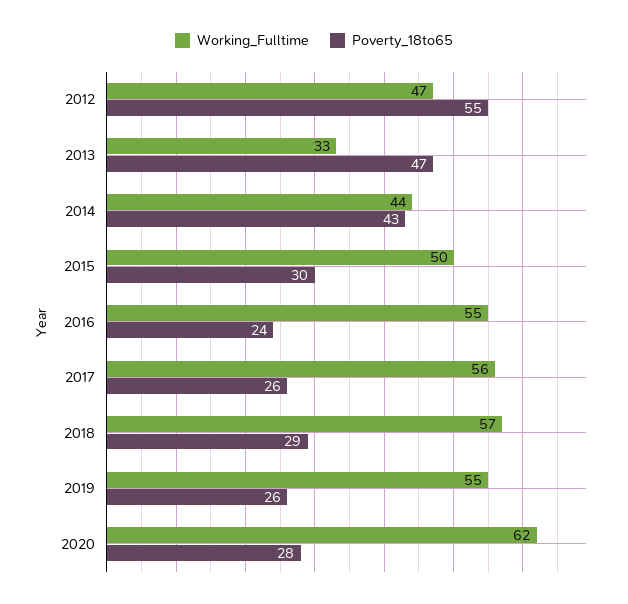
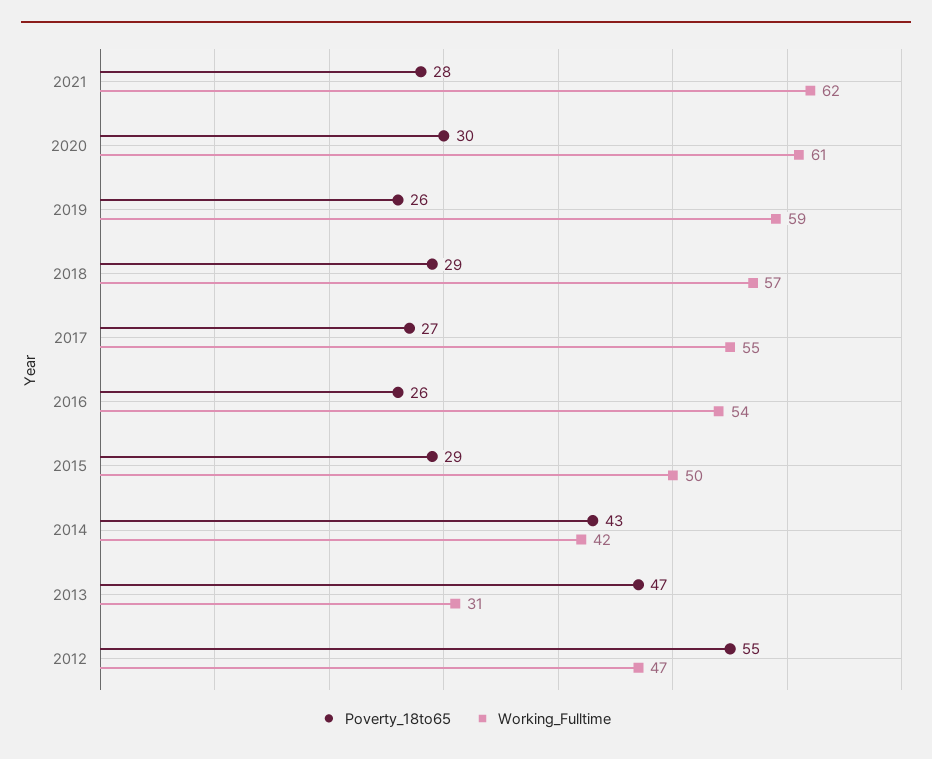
Working_Fulltime, 2013: 33 -> 31
Working_Fulltime, 2014: 44 -> 42
Poverty_18to65, 2015: 30 -> 29
Working_Fulltime, 2016: 55 -> 54
Poverty_18to65, 2016: 24 -> 26
Working_Fulltime, 2017: 56 -> 55
Poverty_18to65, 2017: 26 -> 27
Working_Fulltime, 2019: 55 -> 59
Working_Fulltime, 2020: 62 -> 61
Poverty_18to65, 2020: 28 -> 30
Poverty_18to65, 2021: none -> 28
Working_Fulltime, 2021: none -> 62

